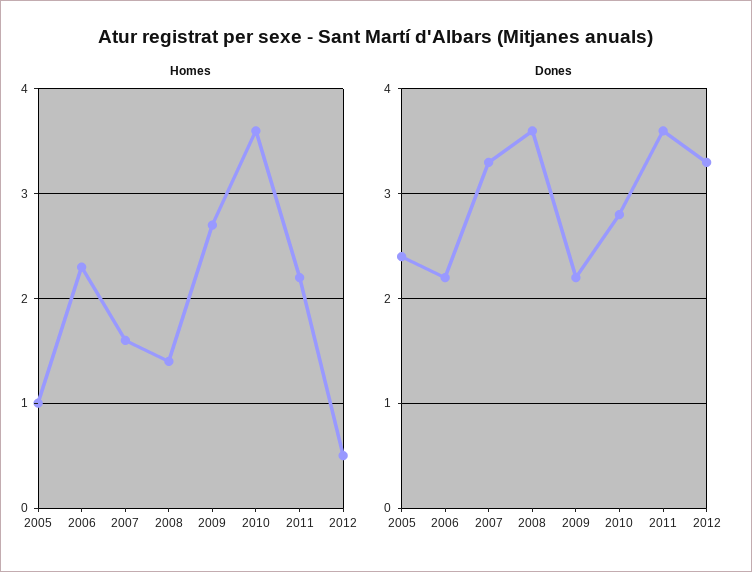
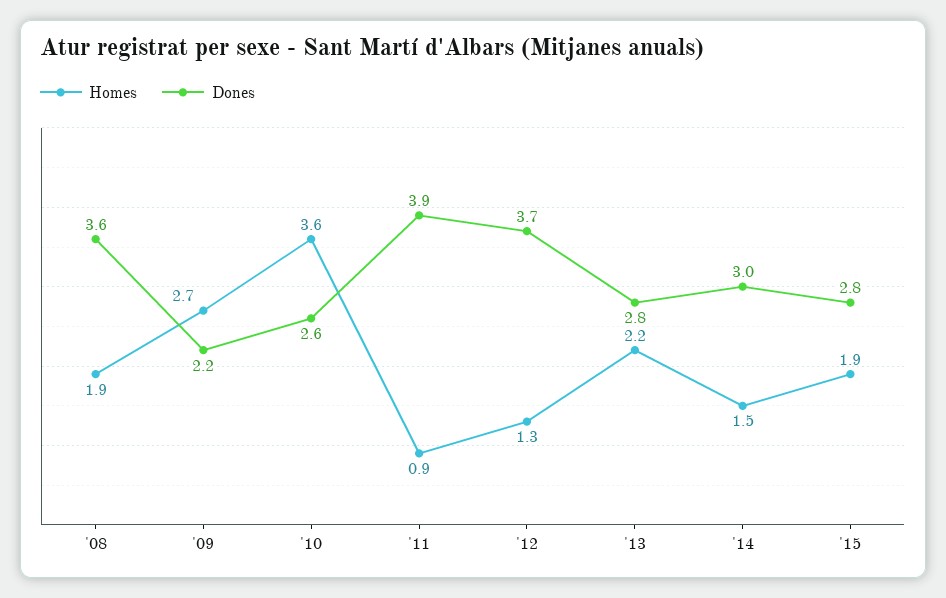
Homes, 2005: 1 -> none
Homes, 2006: 2.3 -> none
Homes, 2007: 1.6 -> none
Homes, 2008: 1.4 -> 1.9
Homes, 2011: 2.2 -> 0.9
Homes, 2012: 0.5 -> 1.3
Dones, 2005: 2.4 -> none
Dones, 2006: 2.2 -> none
Dones, 2007: 3.3 -> none
Dones, 2010: 2.8 -> 2.6
Dones, 2011: 3.6 -> 3.9
Dones, 2012: 3.3 -> 3.7
Homes, '13: none -> 2.2
Dones, '13: none -> 2.8
Homes, '14: none -> 1.5
Dones, '14: none -> 3
Homes, '15: none -> 1.9
Dones, '15: none -> 2.8

